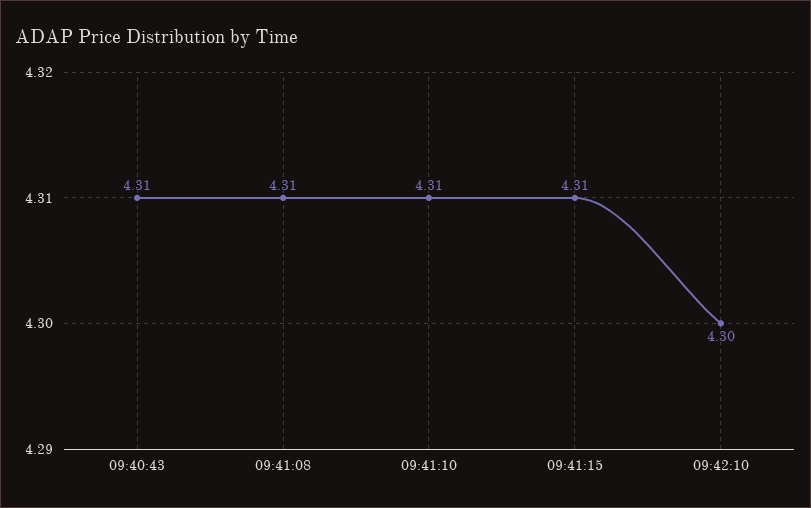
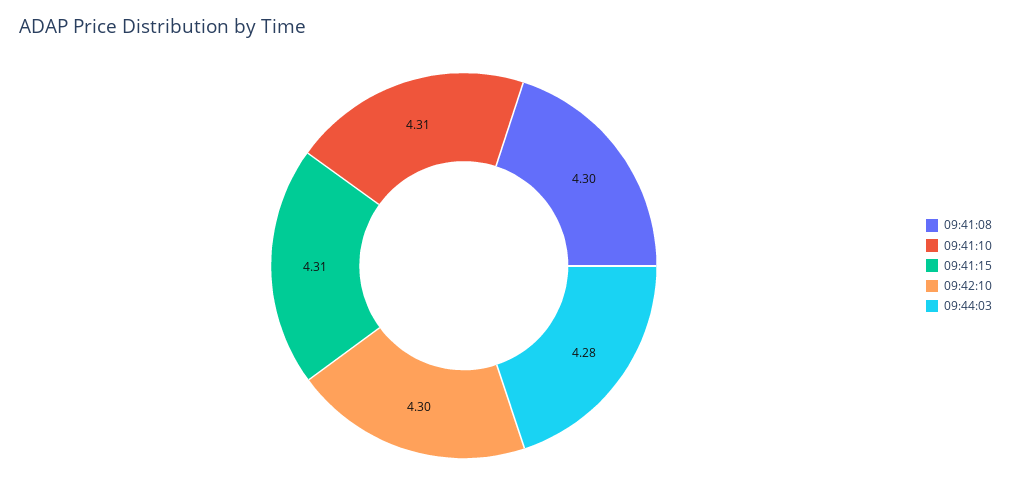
09:40:43: 4.31 -> none
09:41:08: 4.31 -> 4.3
09:44:03: none -> 4.28

